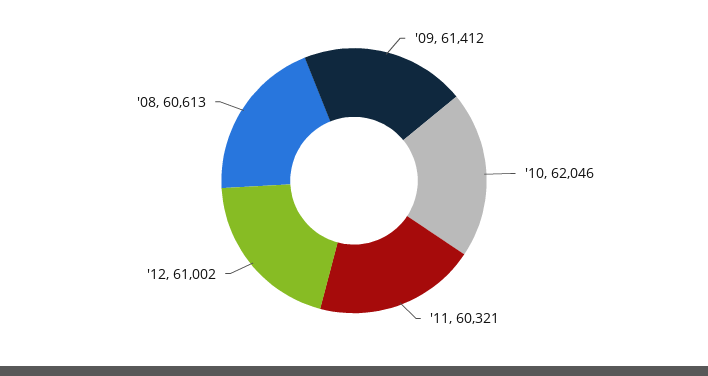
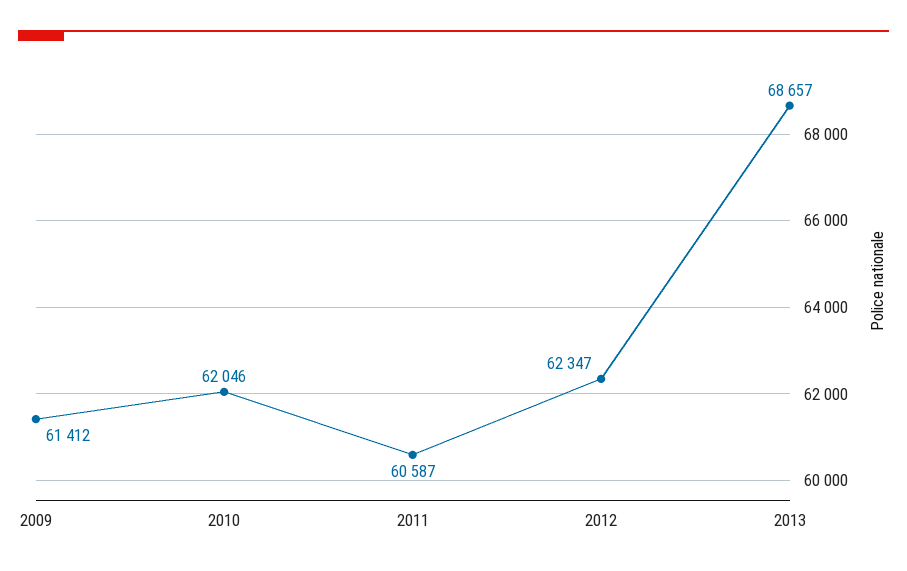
'11: 60321 -> 60587
'12: 61002 -> 62347
'08: 60613 -> none
2013: none -> 68657

